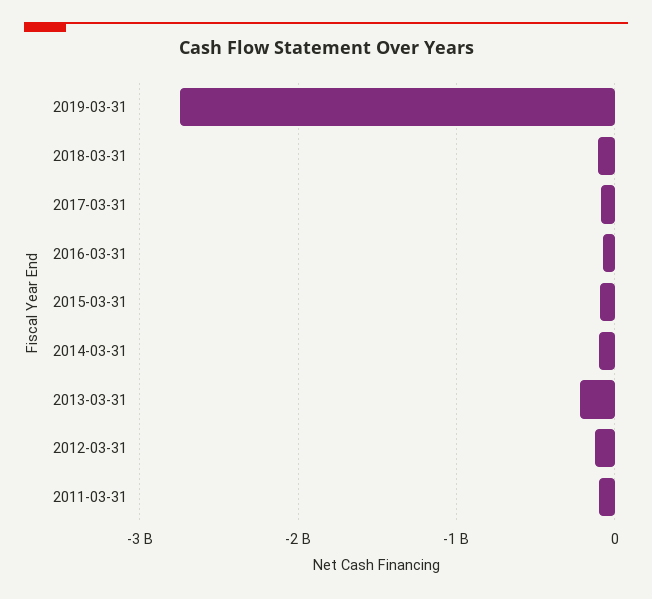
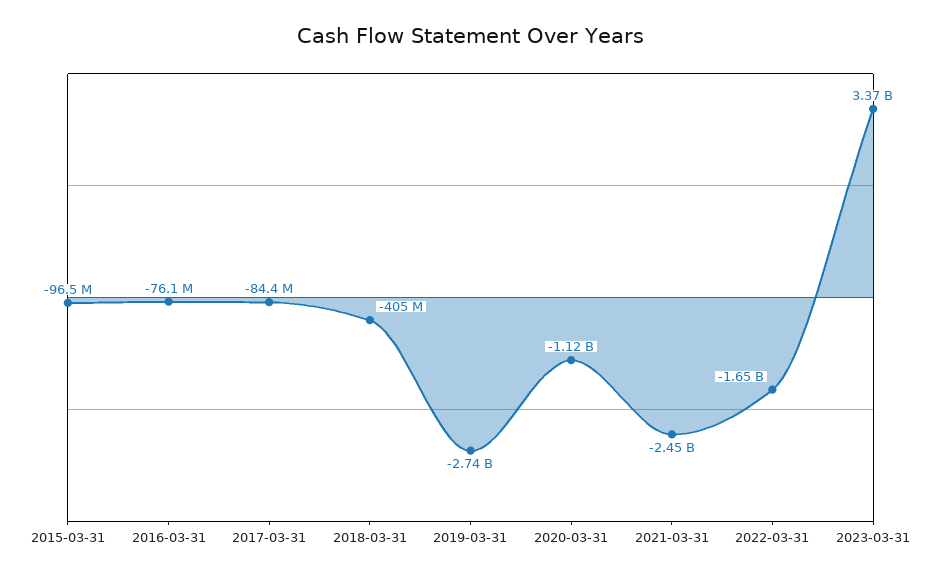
2018-03-31: -100000000 -> -405000000
2014-03-31: -100000000 -> none
2013-03-31: -200000000 -> none
2012-03-31: -100000000 -> none
2011-03-31: -100000000 -> none
2020-03-31: none -> -1120000000
2021-03-31: none -> -2450000000
2022-03-31: none -> -1650000000
2023-03-31: none -> 3370000000

